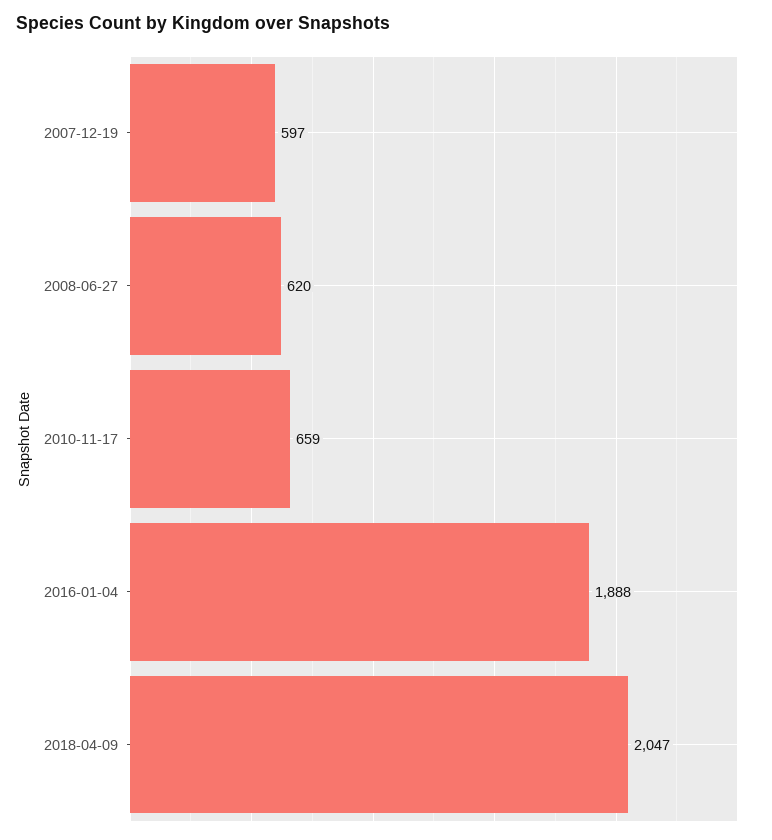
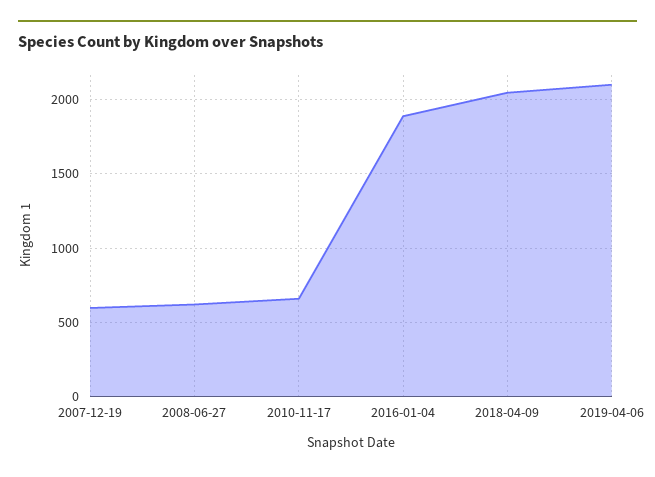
2019-04-06: none -> 2100

